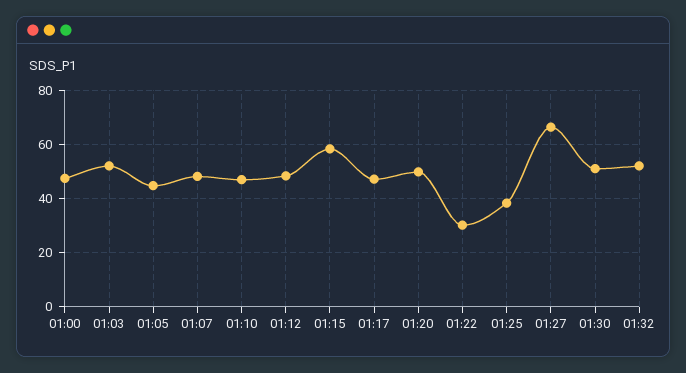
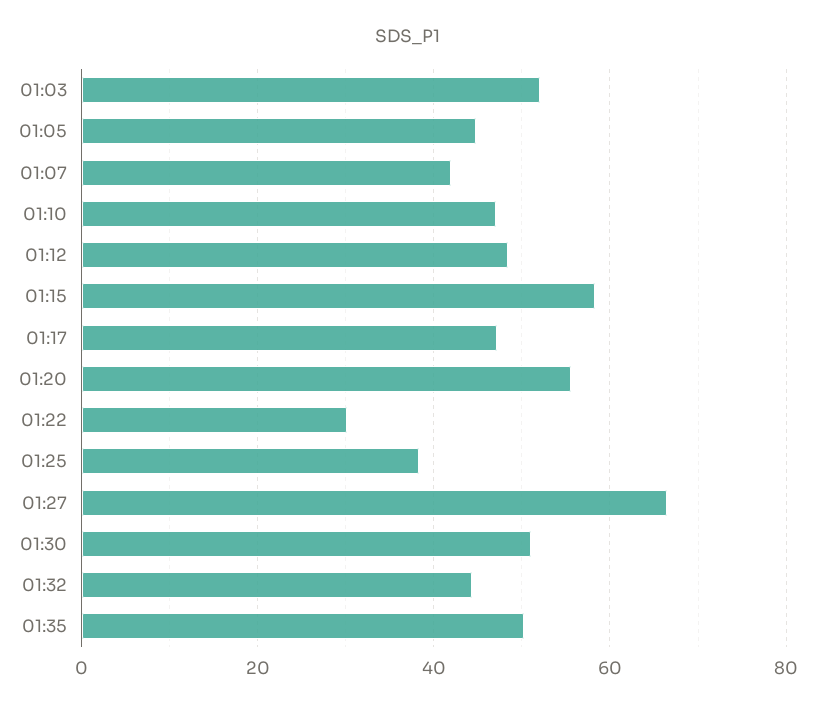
01:00: 47.5 -> none
01:07: 47.5 -> 42
01:20: 50 -> 56
01:32: 52.5 -> 44
01:35: none -> 50

